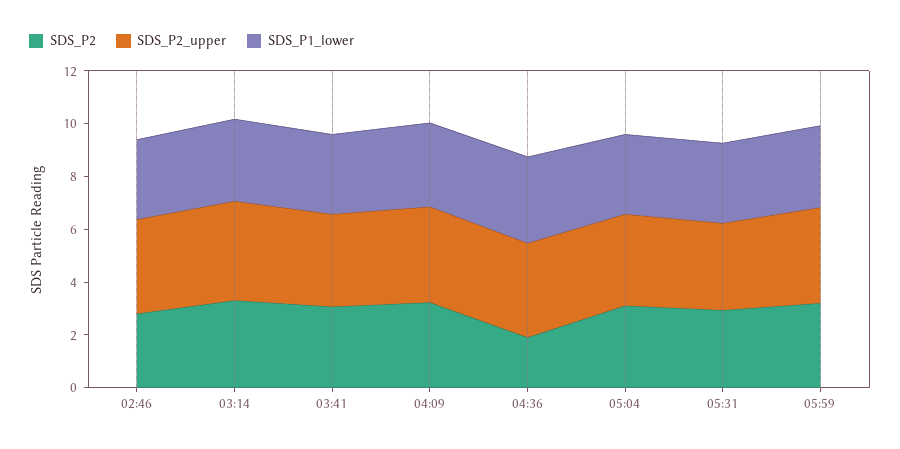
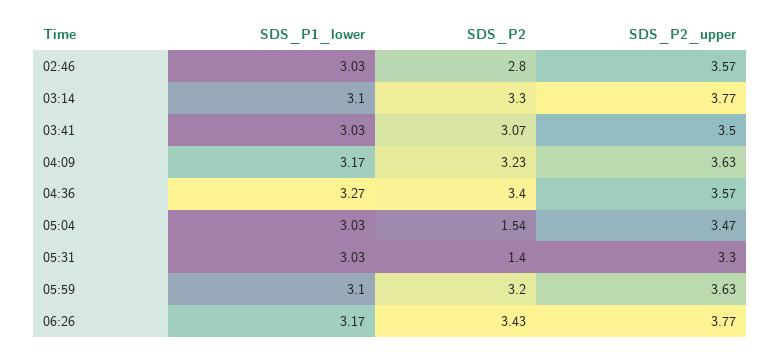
SDS_P2, 04:36: 2 -> 3.4
SDS_P2, 05:04: 3 -> 1.54
SDS_P2, 05:31: 3 -> 1.4
SDS_P1_lower, 06:26: none -> 3.17
SDS_P2, 06:26: none -> 3.43
SDS_P2_upper, 06:26: none -> 3.77

